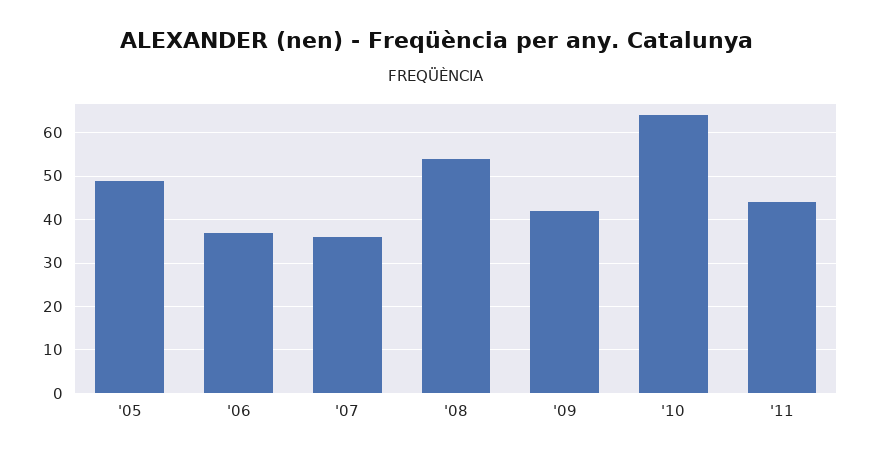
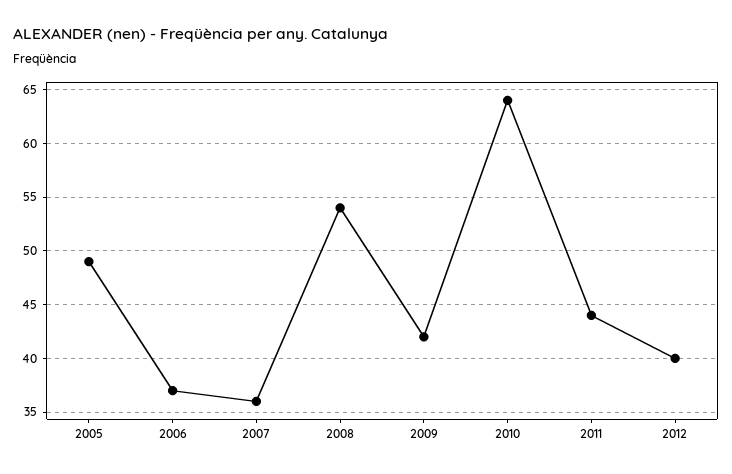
2012: none -> 40

